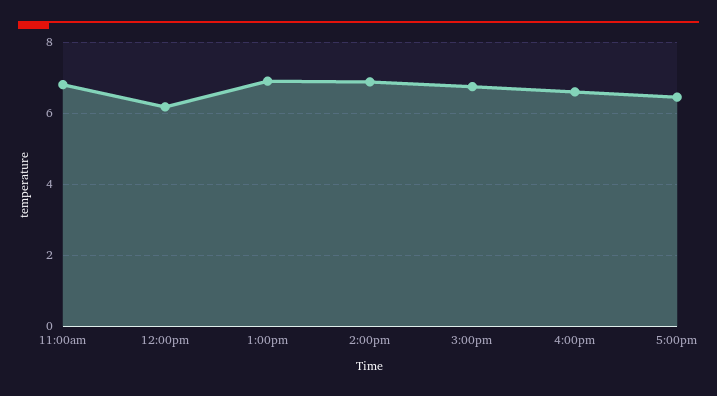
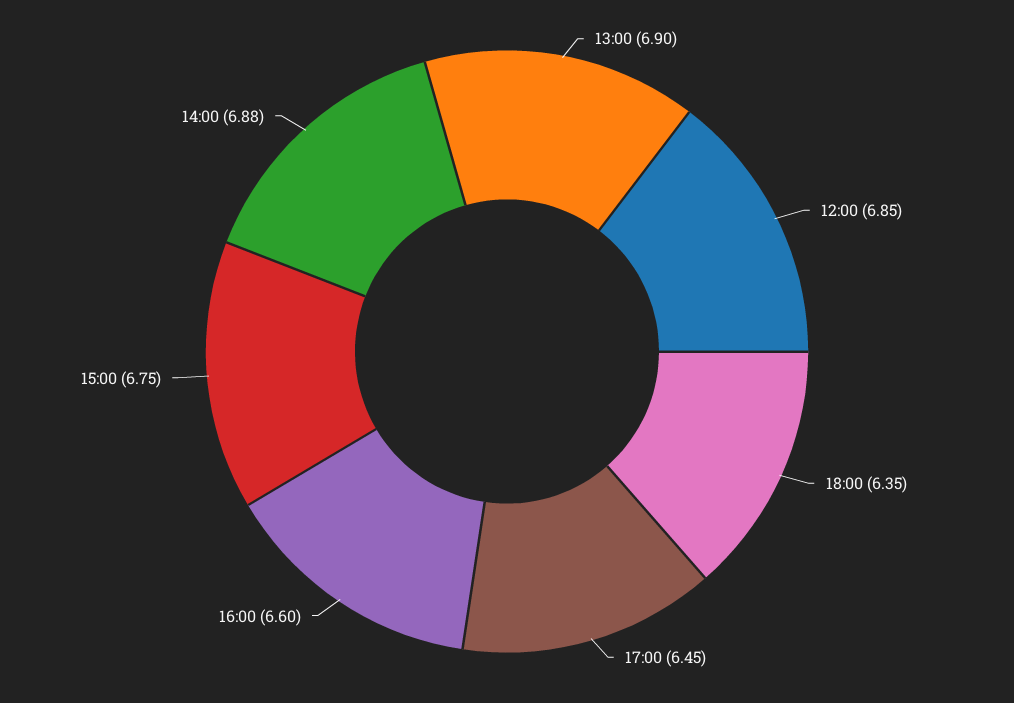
11:00am: 6.8 -> none
12:00pm: 6.2 -> 6.85
18:00: none -> 6.35

